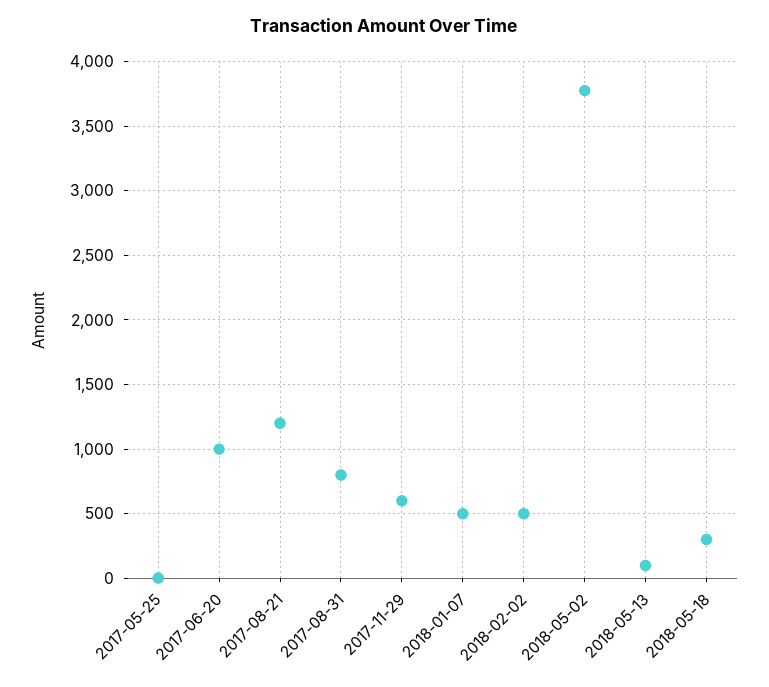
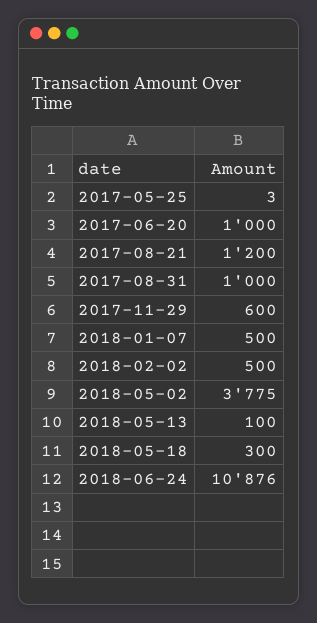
2017-08-31: 800 -> 1000
2018-06-24: none -> 10876

